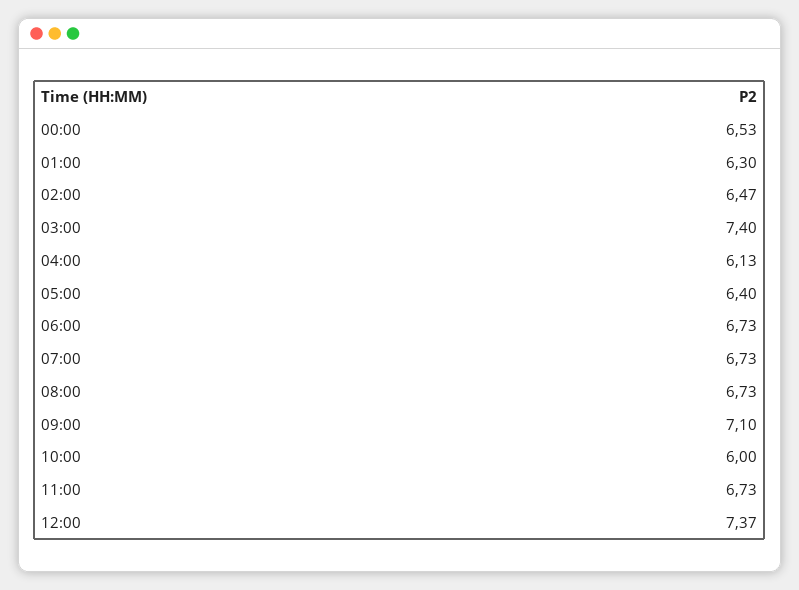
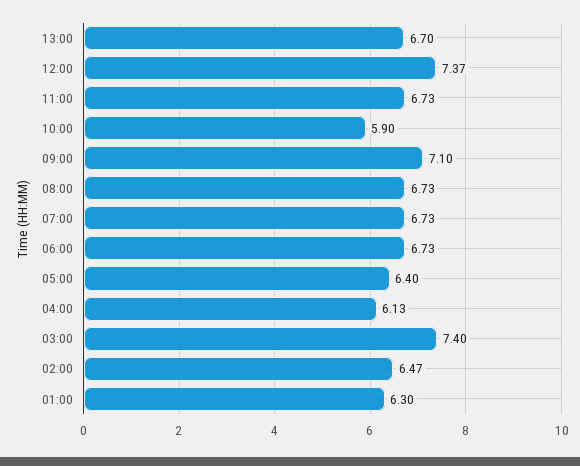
00:00: 6.53 -> none
10:00: 6 -> 5.9
13:00: none -> 6.7

